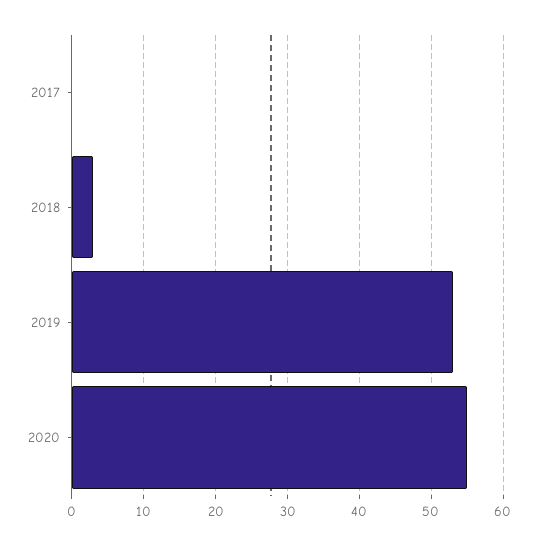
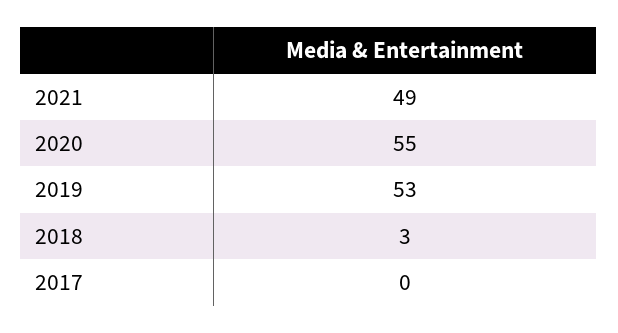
2021: none -> 49

